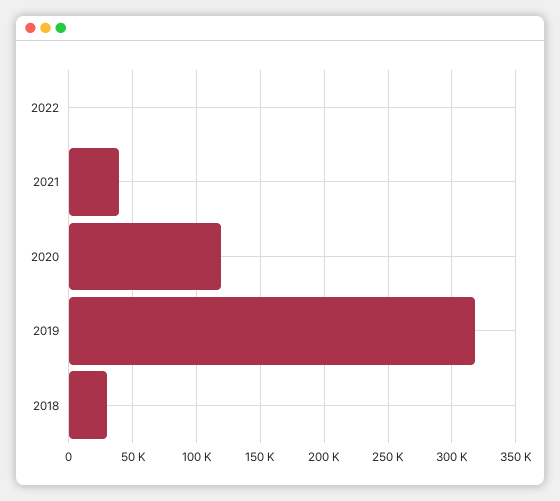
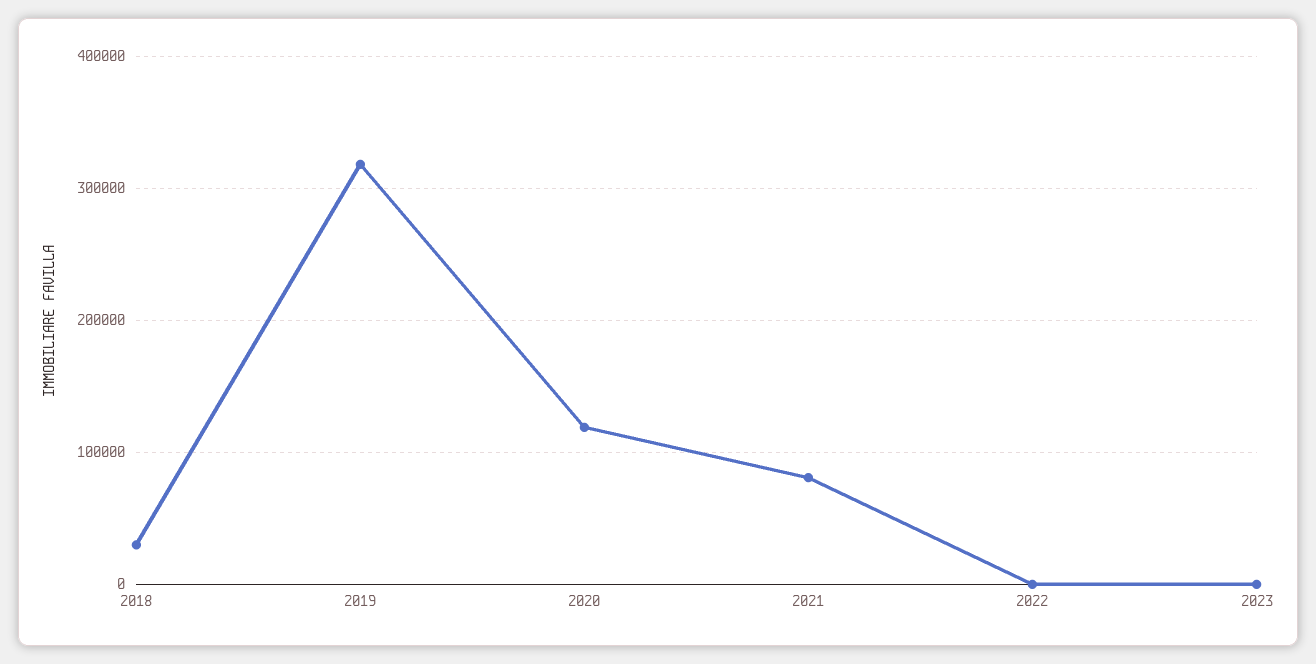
2021: 40000 -> 80000
2023: none -> 0

